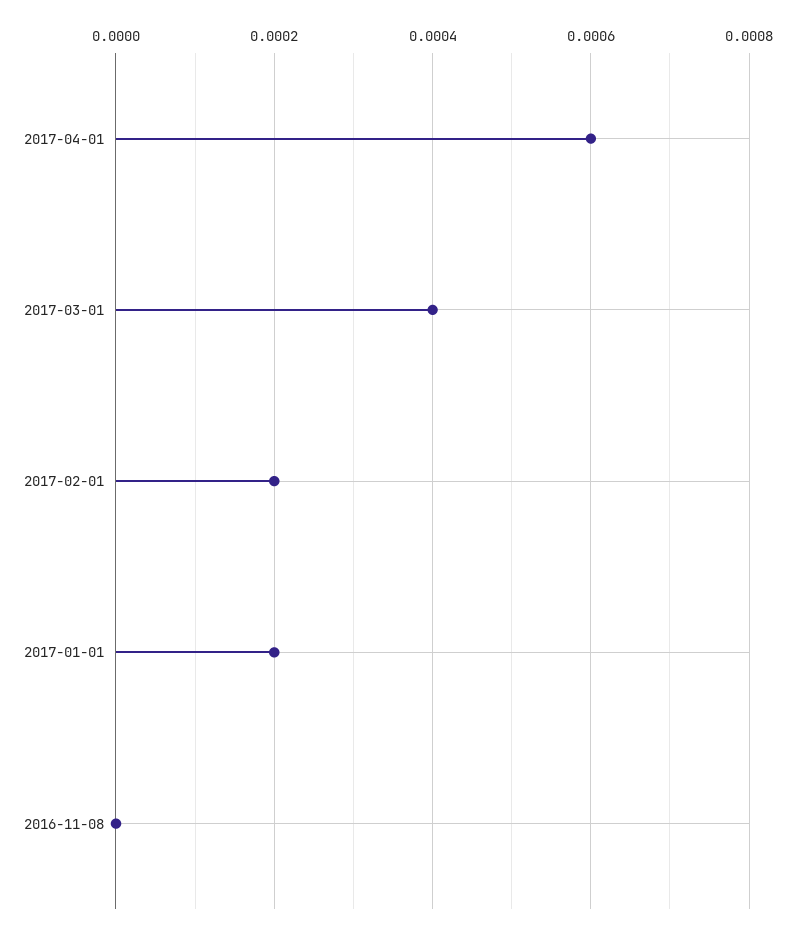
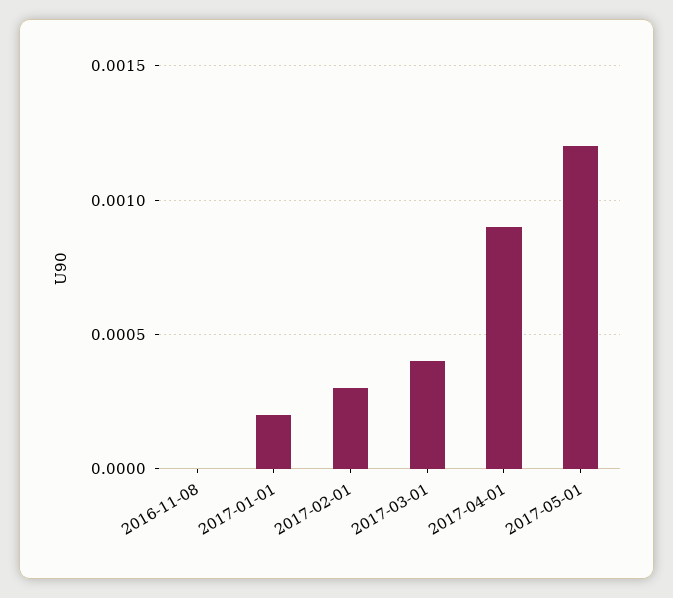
2017-04-01: 0.0006 -> 0.0009
2017-02-01: 0.0002 -> 0.0003
2017-05-01: none -> 0.0012

